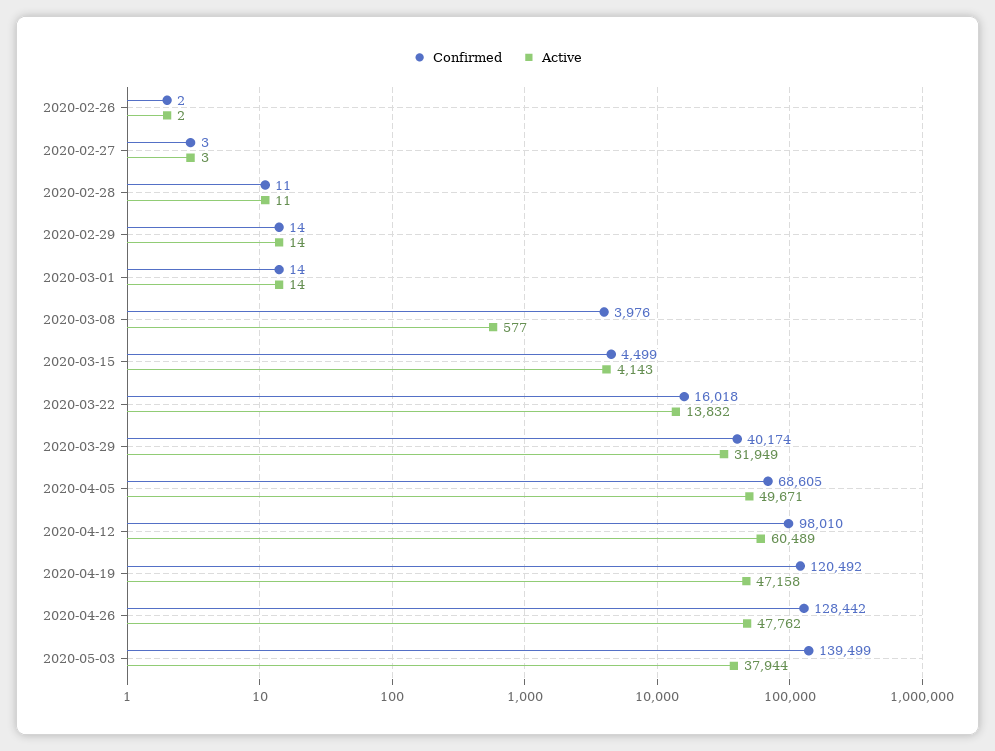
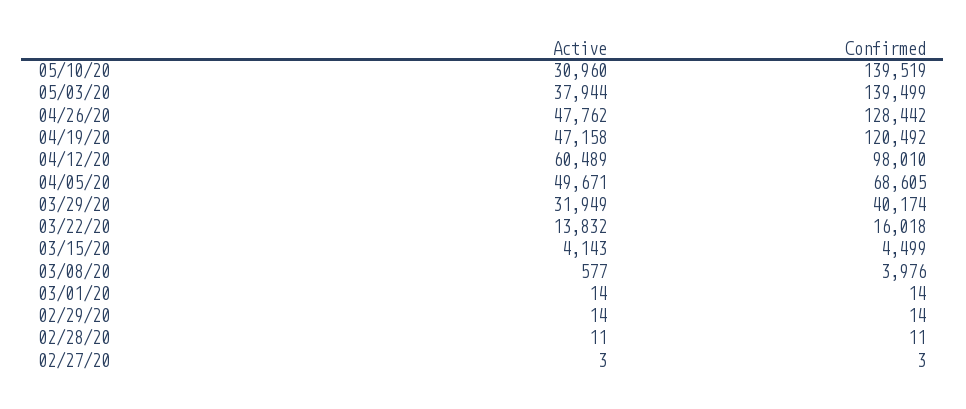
Confirmed, 2020-02-26: 2 -> none
Active, 2020-02-26: 2 -> none
Active, 05/10/20: none -> 30960
Confirmed, 05/10/20: none -> 139519

